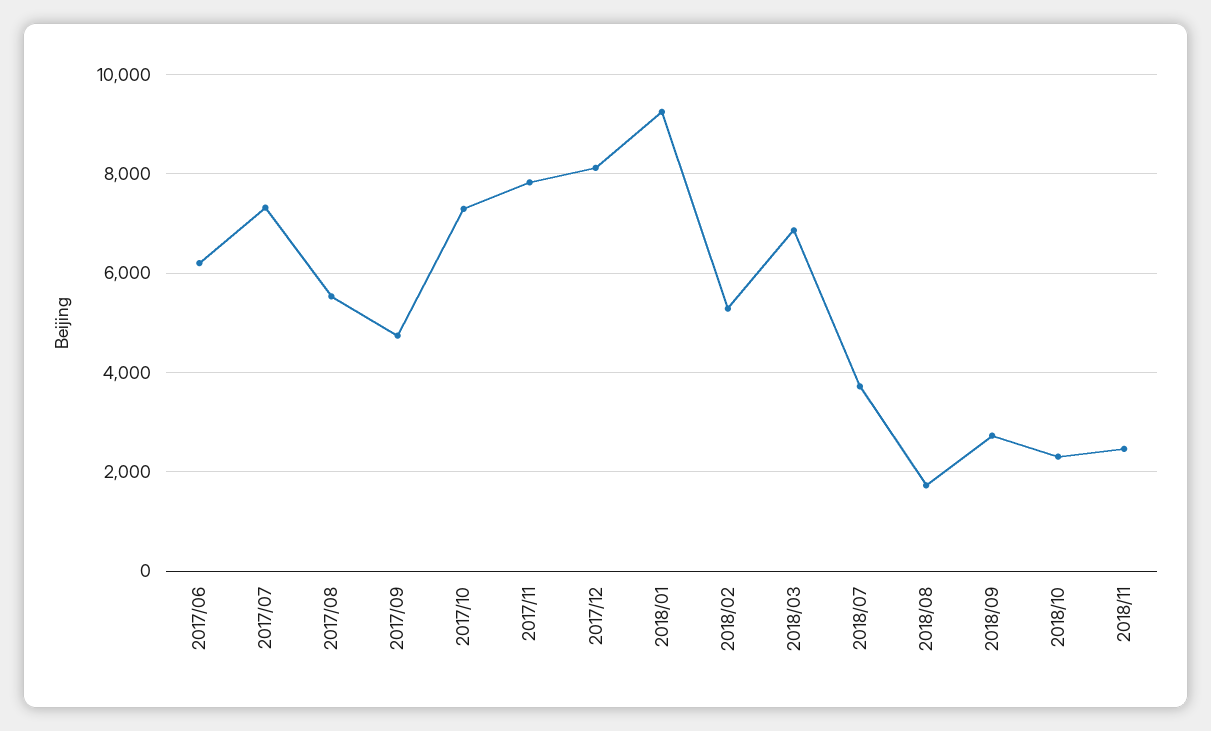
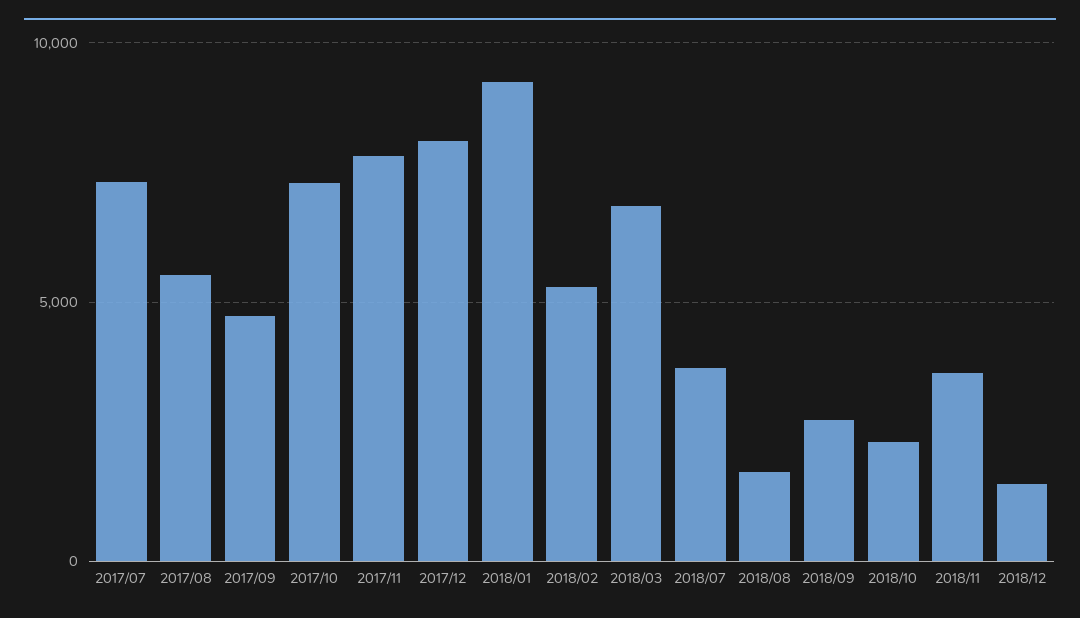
2017/06: 6200 -> none
2018/11: 2400 -> 3500
2018/12: none -> 1500

